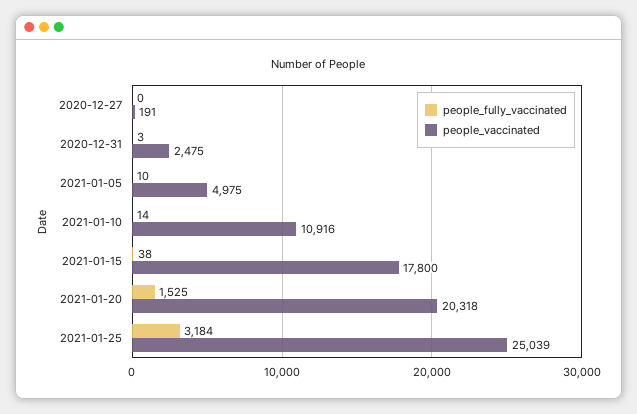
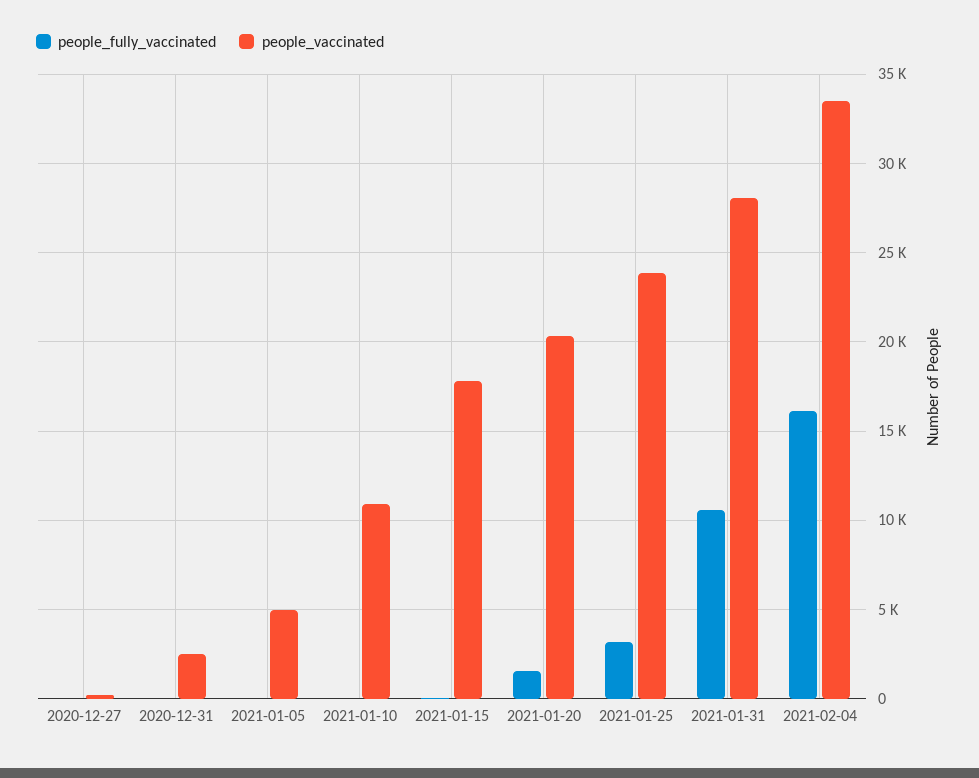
people_vaccinated, 2021-01-25: 25039 -> 24000
people_fully_vaccinated, 2021-01-31: none -> 10500
people_vaccinated, 2021-01-31: none -> 28000
people_fully_vaccinated, 2021-02-04: none -> 16000
people_vaccinated, 2021-02-04: none -> 33500

